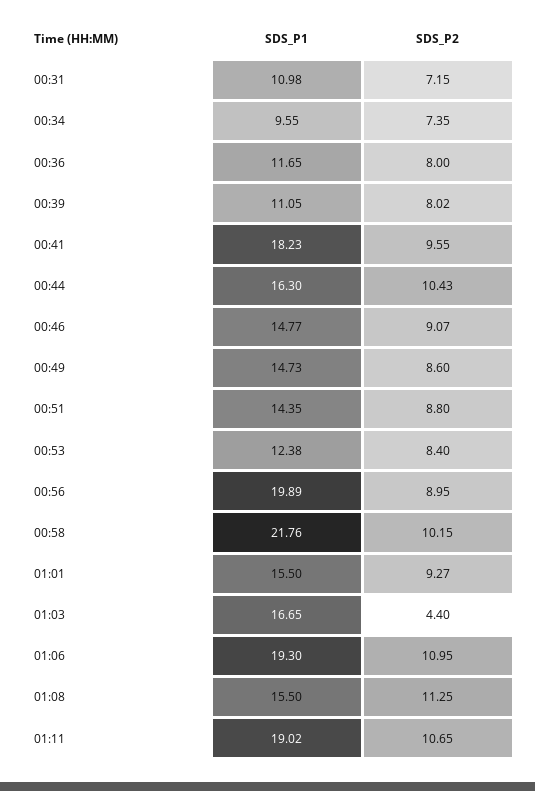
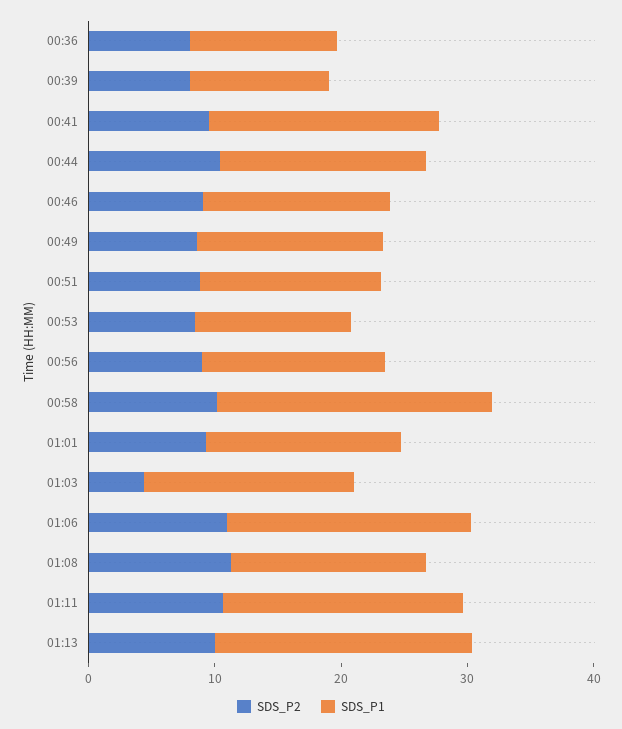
SDS_P1, 00:31: 10.98 -> none
SDS_P2, 00:31: 7.15 -> none
SDS_P1, 00:34: 9.55 -> none
SDS_P2, 00:34: 7.35 -> none
SDS_P1, 00:56: 19.89 -> 14
SDS_P2, 01:13: none -> 10
SDS_P1, 01:13: none -> 20

